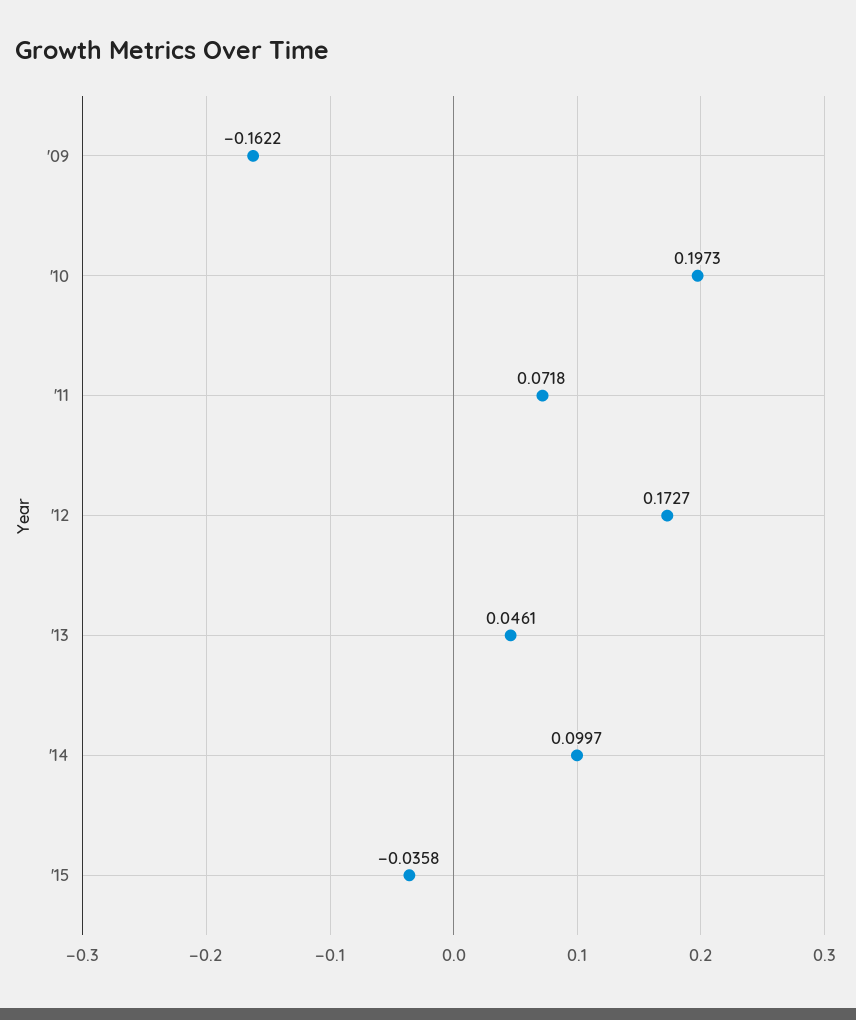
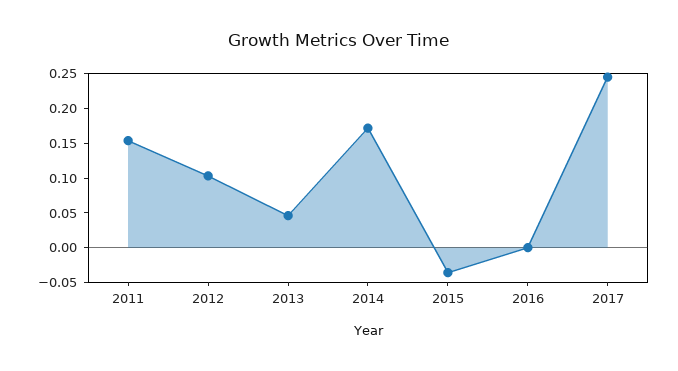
'09: -0.1622 -> none
'10: 0.1973 -> none
'11: 0.0718 -> 0.15
'12: 0.1727 -> 0.1
'14: 0.0997 -> 0.175
2016: none -> 0
2017: none -> 0.25

